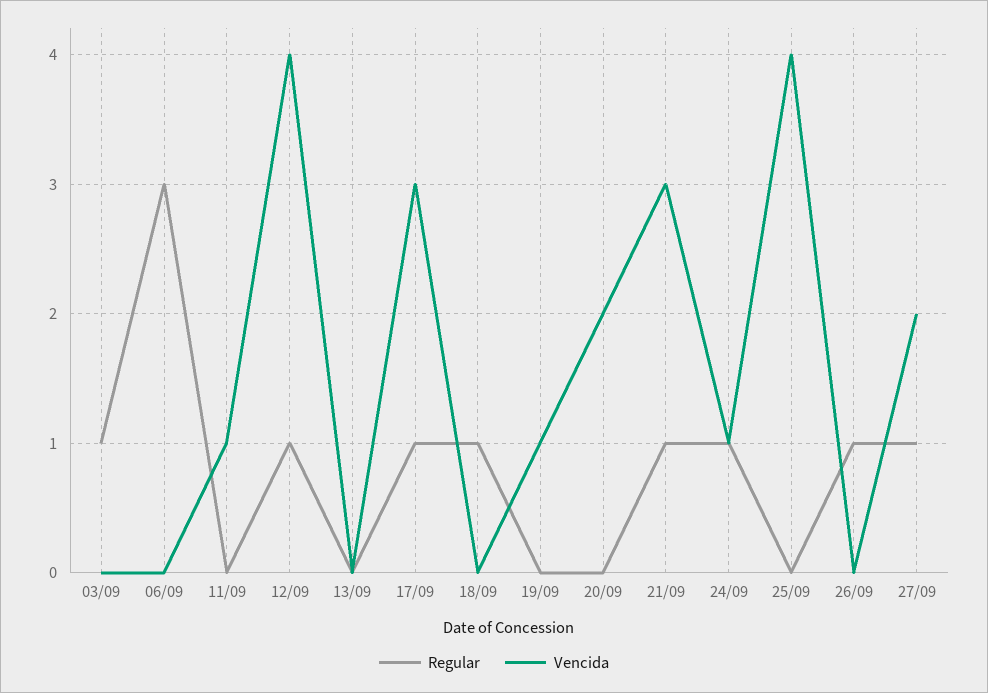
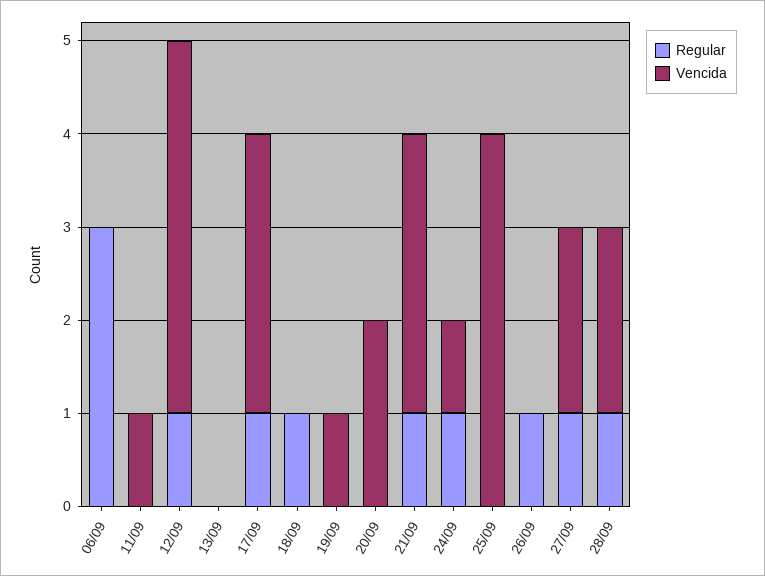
Regular, 03/09: 1 -> none
Vencida, 03/09: 0 -> none
Regular, 28/09: none -> 1
Vencida, 28/09: none -> 2

